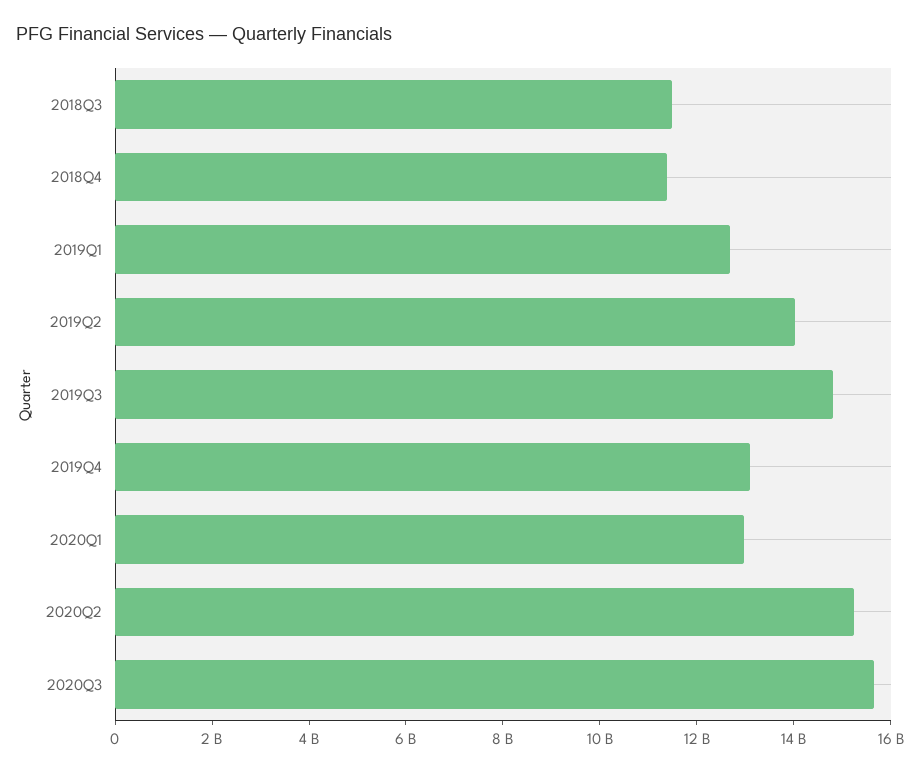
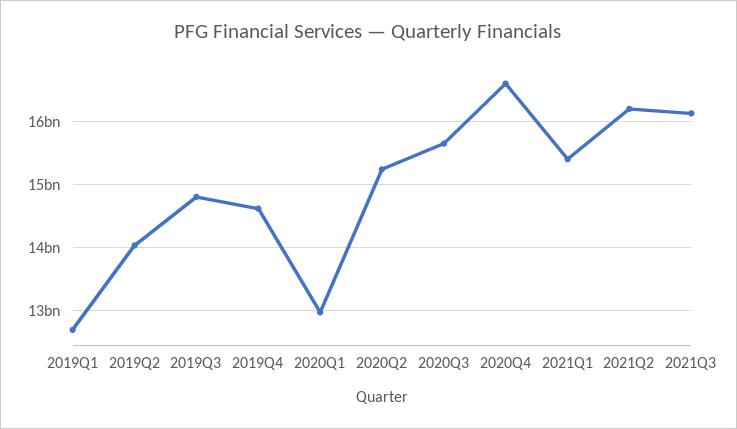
2018Q3: 11500000000 -> none
2018Q4: 11500000000 -> none
2019Q4: 13000000000 -> 14600000000
2020Q4: none -> 16600000000
2021Q1: none -> 15400000000
2021Q2: none -> 16200000000
2021Q3: none -> 16100000000

